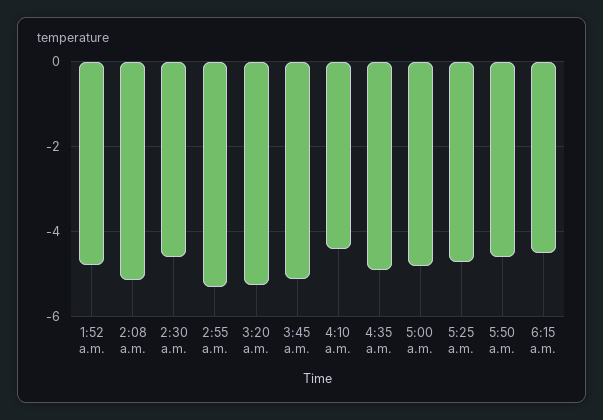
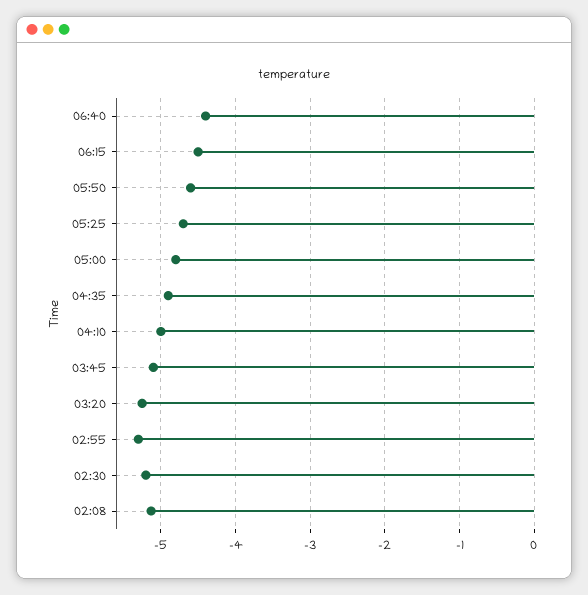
1:52 a.m.: -4.8 -> none
2:30 a.m.: -4.6 -> -5.2
4:10 a.m.: -4.4 -> -5
06:40: none -> -4.4

